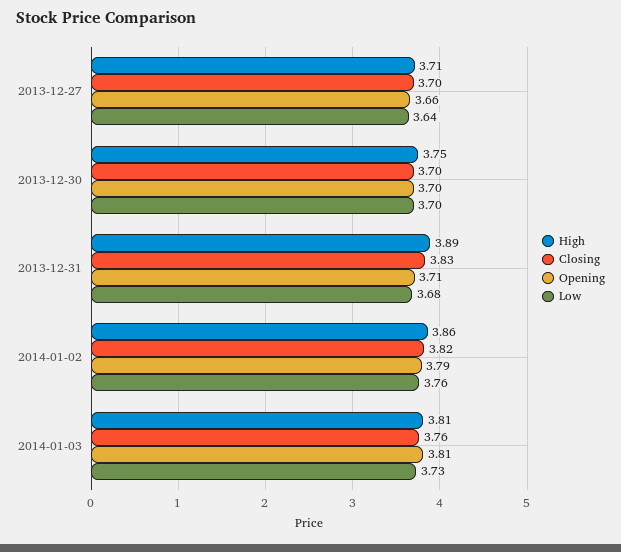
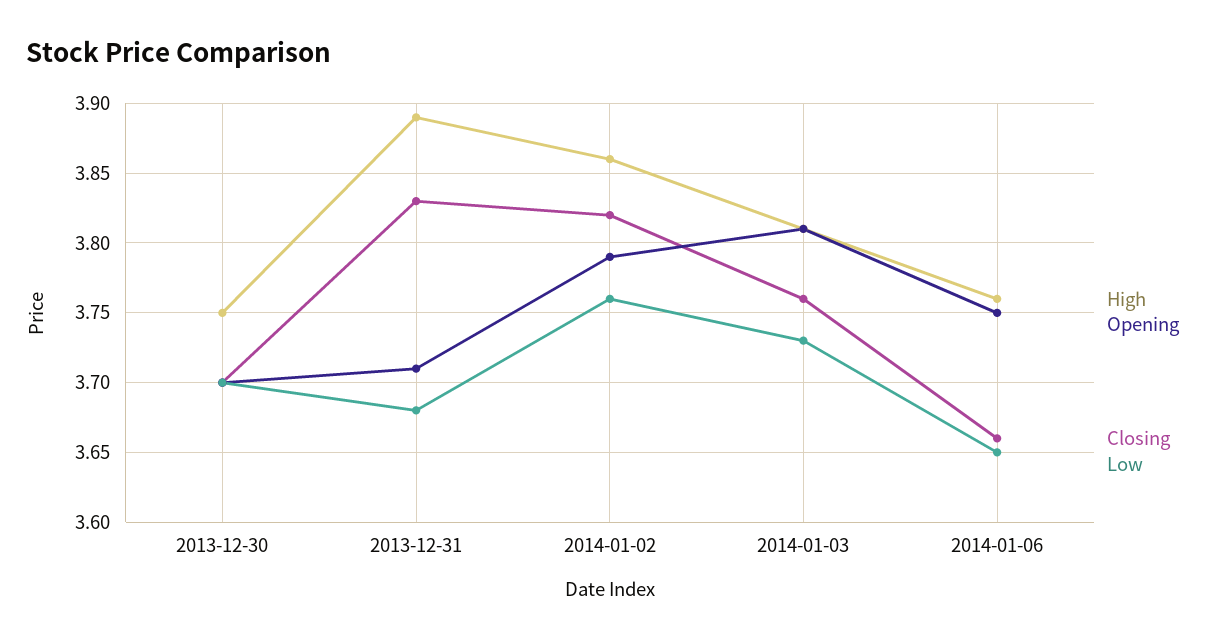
High, 2013-12-27: 3.71 -> none
Closing, 2013-12-27: 3.7 -> none
Opening, 2013-12-27: 3.66 -> none
Low, 2013-12-27: 3.64 -> none
High, 2014-01-06: none -> 3.76
Opening, 2014-01-06: none -> 3.75
Closing, 2014-01-06: none -> 3.66
Low, 2014-01-06: none -> 3.65

